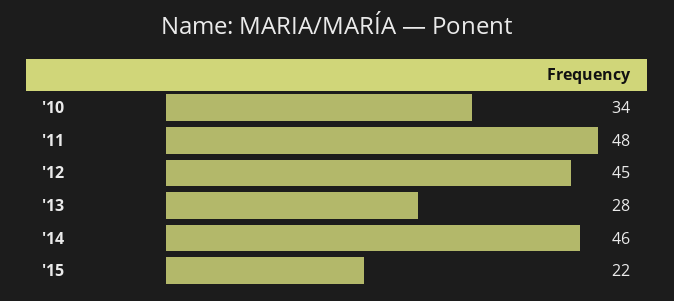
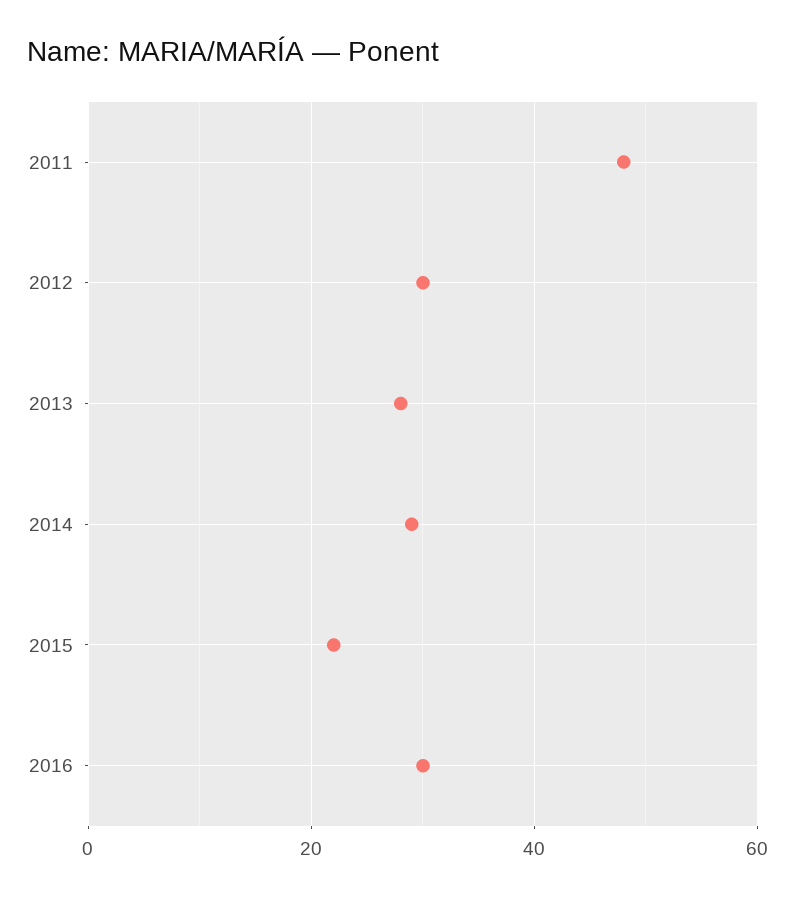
'10: 34 -> none
'12: 45 -> 30
'14: 46 -> 30
2016: none -> 30

